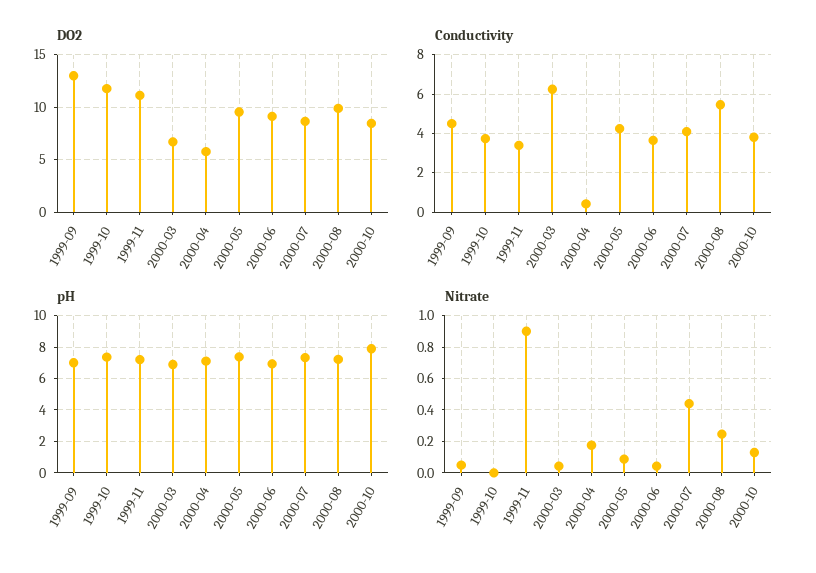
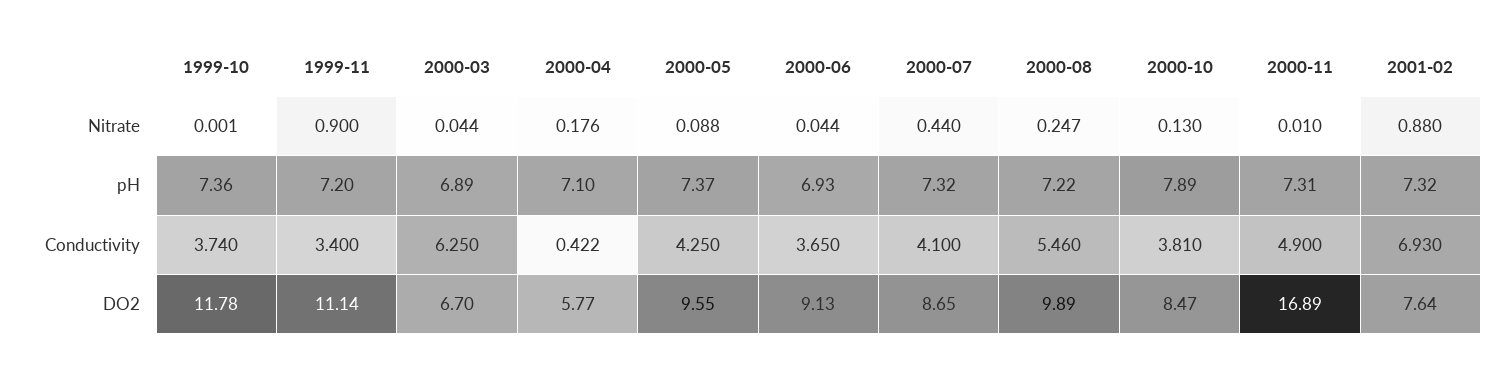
DO2, 1999-09: 13 -> none
Conductivity, 1999-09: 4.5 -> none
pH, 1999-09: 7 -> none
Nitrate, 1999-09: 0.05 -> none
Nitrate, 2000-11: none -> 0.01
Nitrate, 2001-02: none -> 0.88
pH, 2000-11: none -> 7.31
pH, 2001-02: none -> 7.32
Conductivity, 2000-11: none -> 4.9
Conductivity, 2001-02: none -> 6.93
DO2, 2000-11: none -> 16.89
DO2, 2001-02: none -> 7.64

